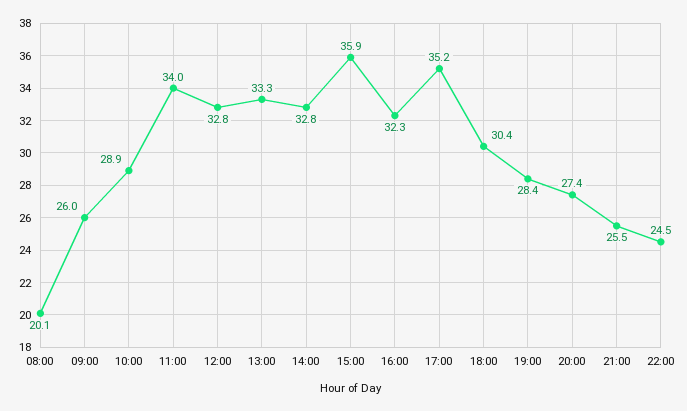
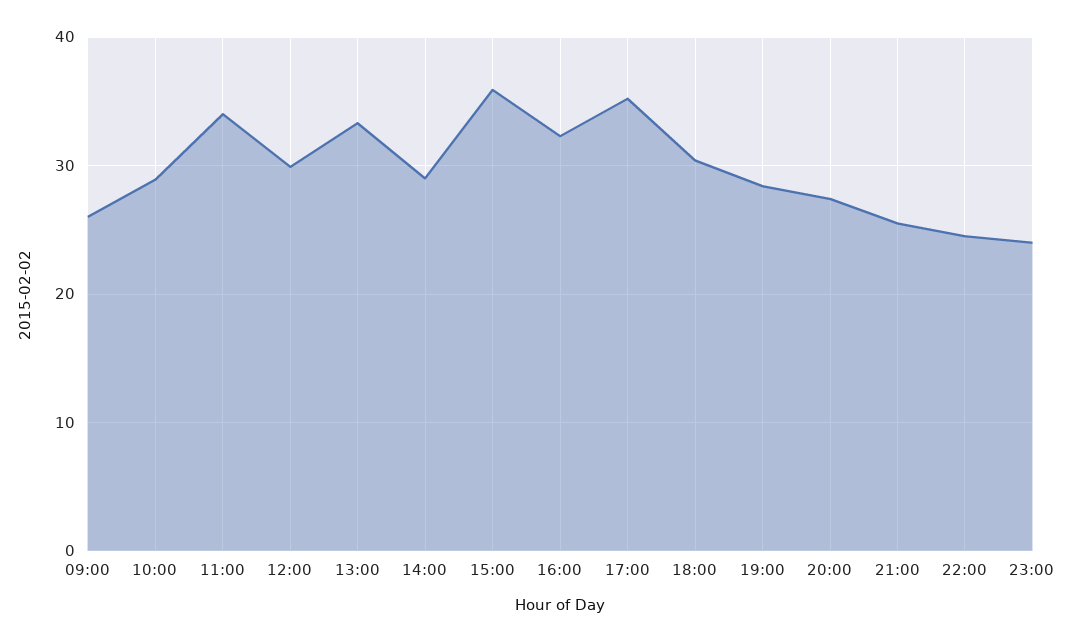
08:00: 20.1 -> none
12:00: 32.8 -> 30
14:00: 32.8 -> 29
23:00: none -> 24

